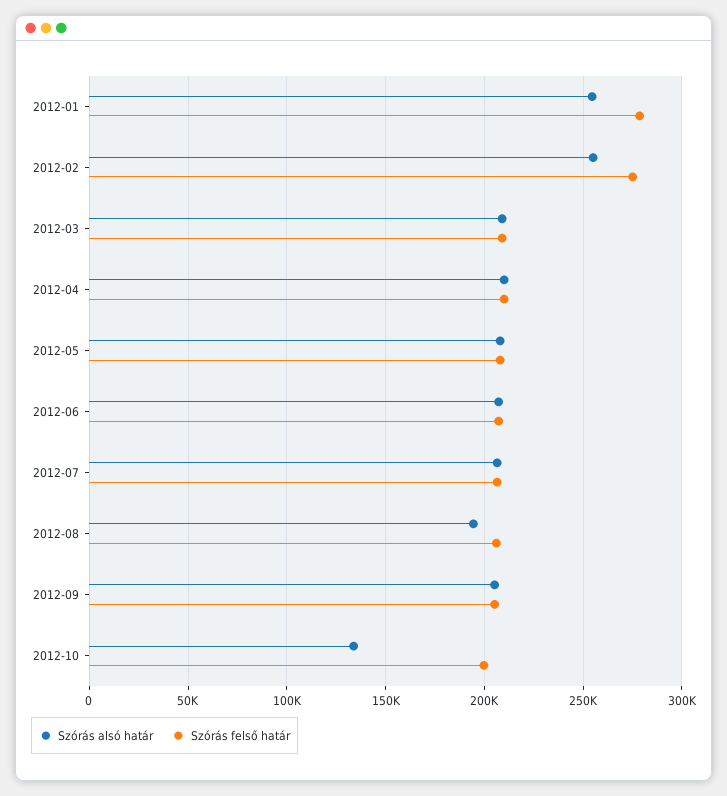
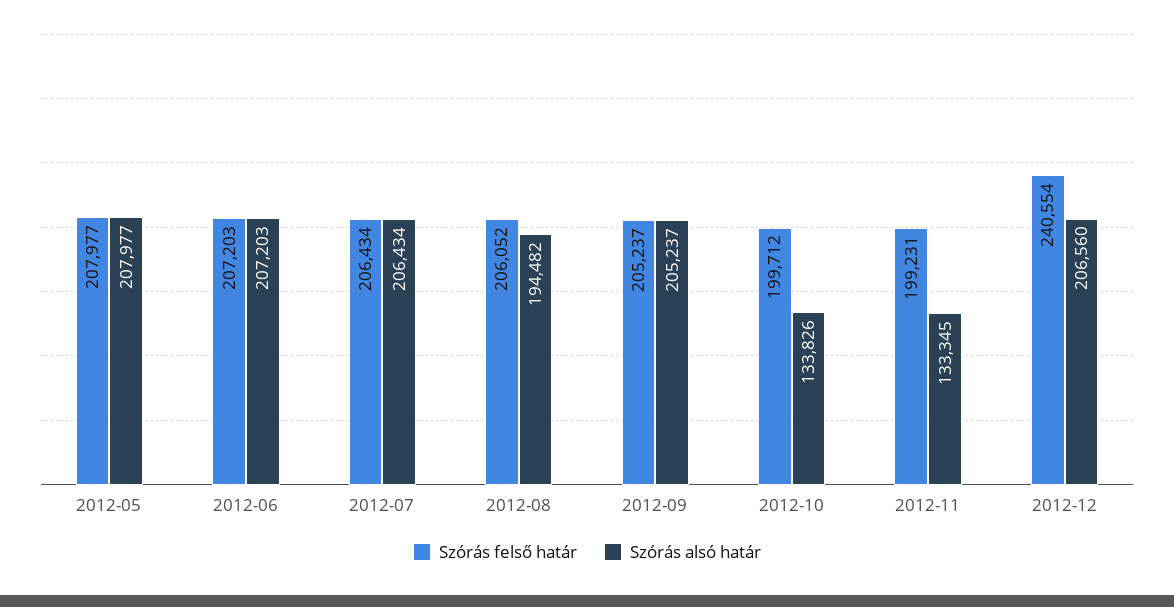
Szórás alsó határ, 2012-01: 255000 -> none
Szórás felső határ, 2012-01: 280000 -> none
Szórás alsó határ, 2012-02: 255000 -> none
Szórás felső határ, 2012-02: 275000 -> none
Szórás alsó határ, 2012-03: 210000 -> none
Szórás felső határ, 2012-03: 210000 -> none
Szórás alsó határ, 2012-04: 210000 -> none
Szórás felső határ, 2012-04: 210000 -> none
Szórás felső határ, 2012-11: none -> 199231
Szórás alsó határ, 2012-11: none -> 133345
Szórás felső határ, 2012-12: none -> 240554
Szórás alsó határ, 2012-12: none -> 206560

